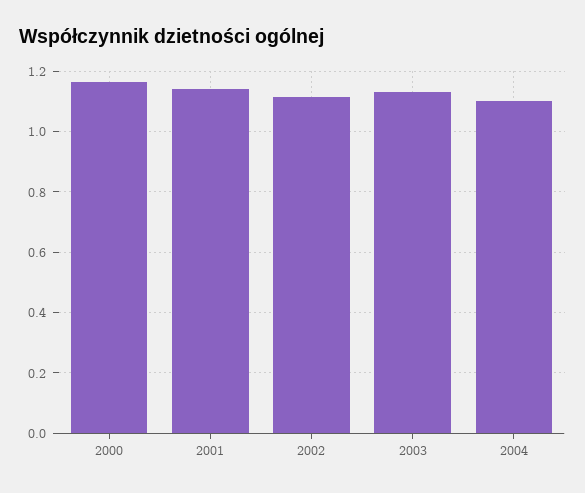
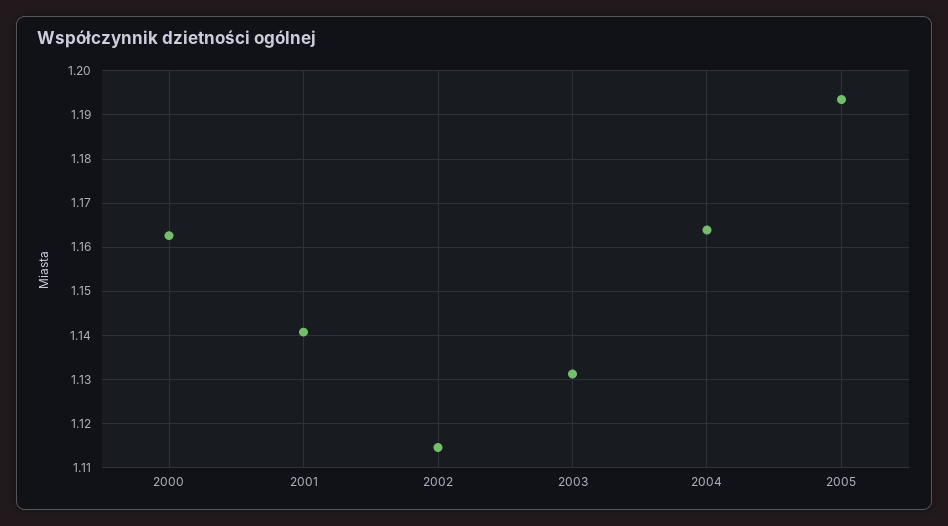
2004: 1.1 -> 1.164
2005: none -> 1.194

